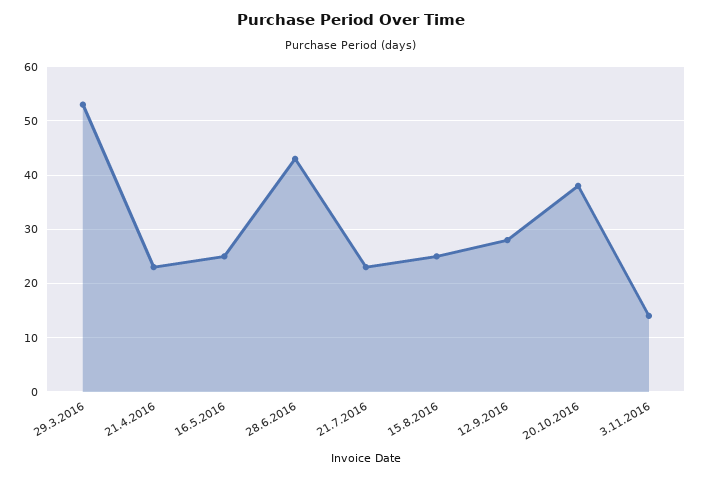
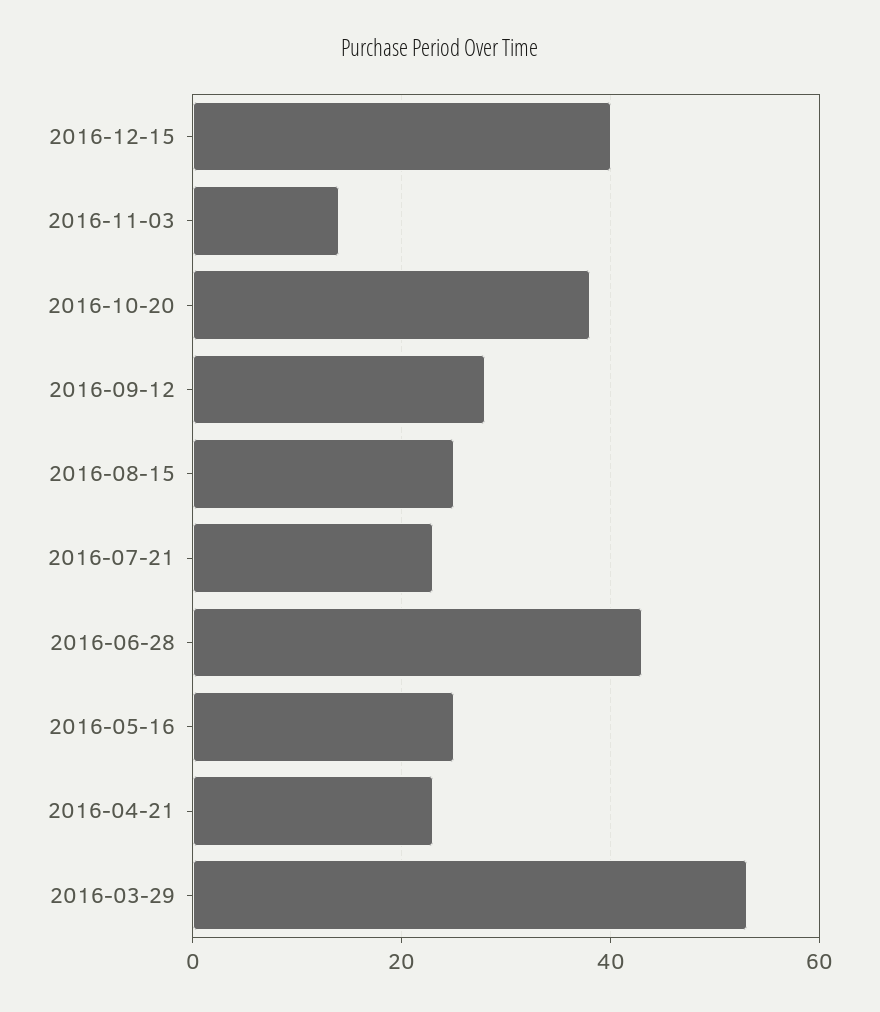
2016-12-15: none -> 40

